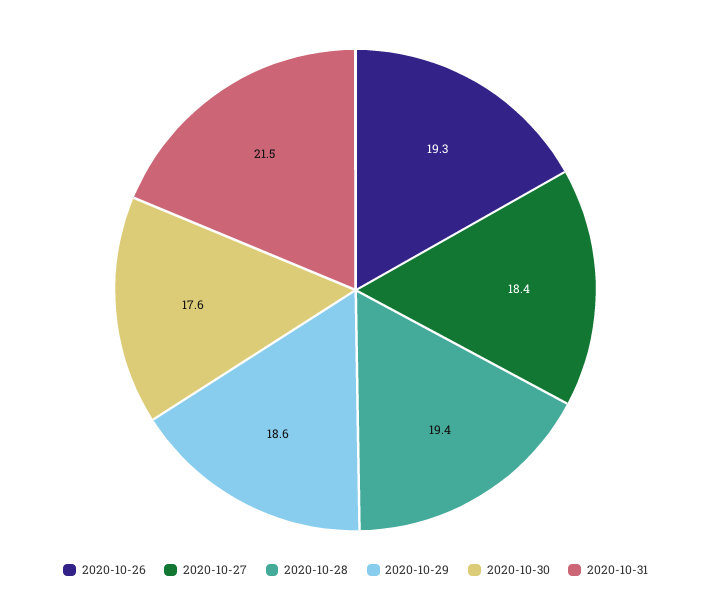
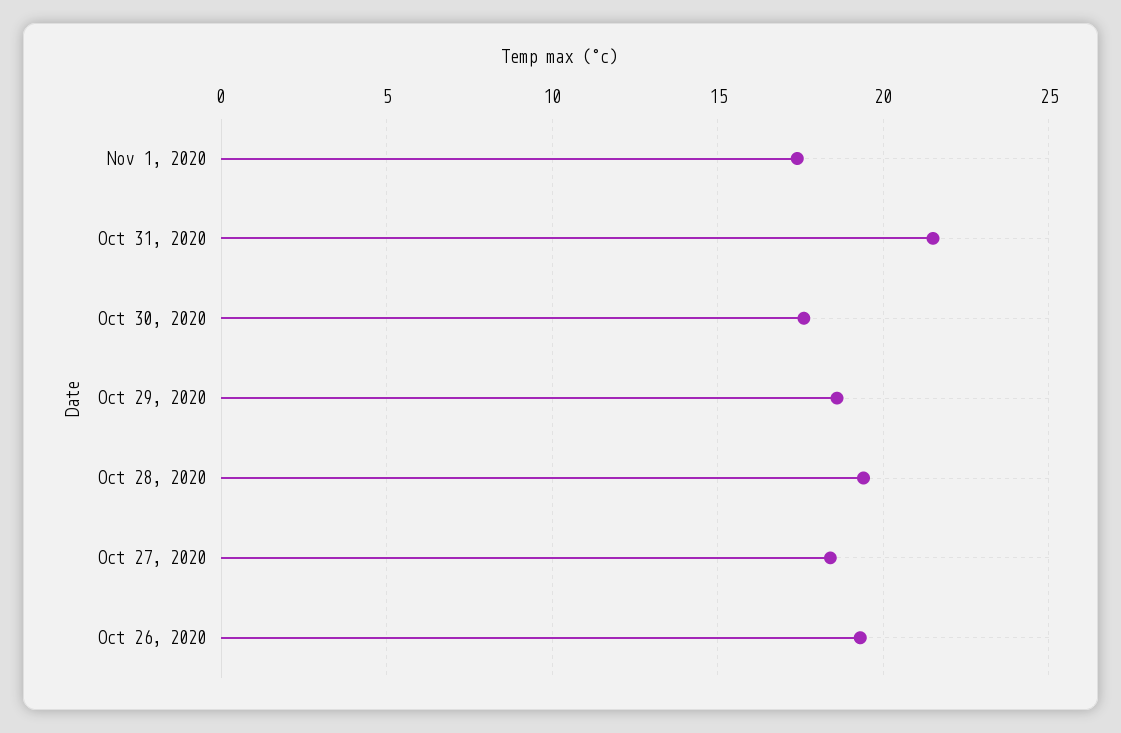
Nov 1, 2020: none -> 17.5

